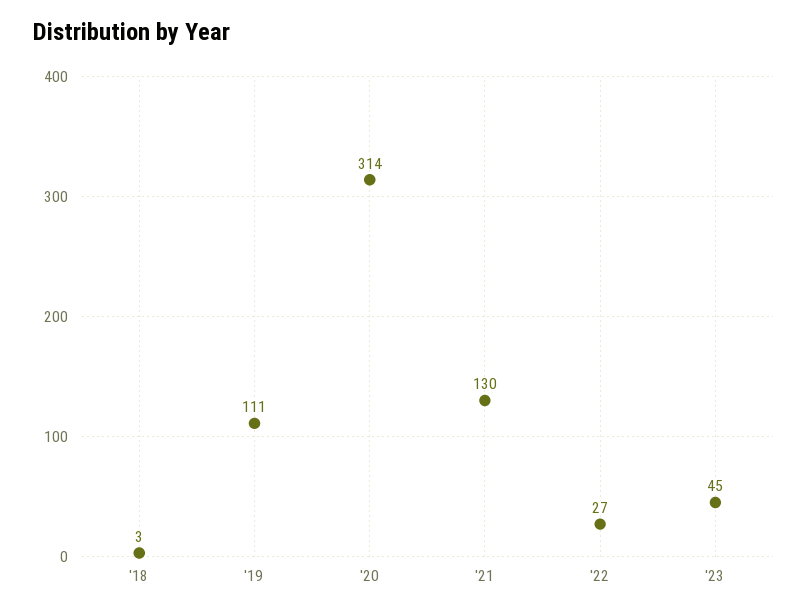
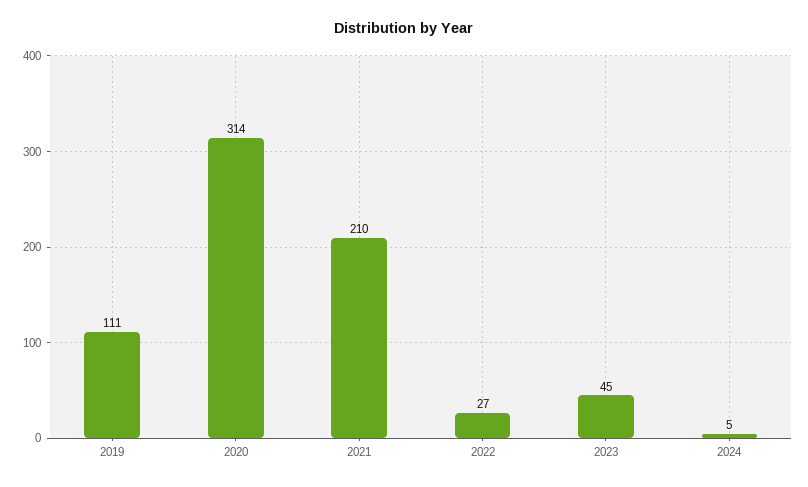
'18: 3 -> none
'21: 130 -> 210
2024: none -> 5

